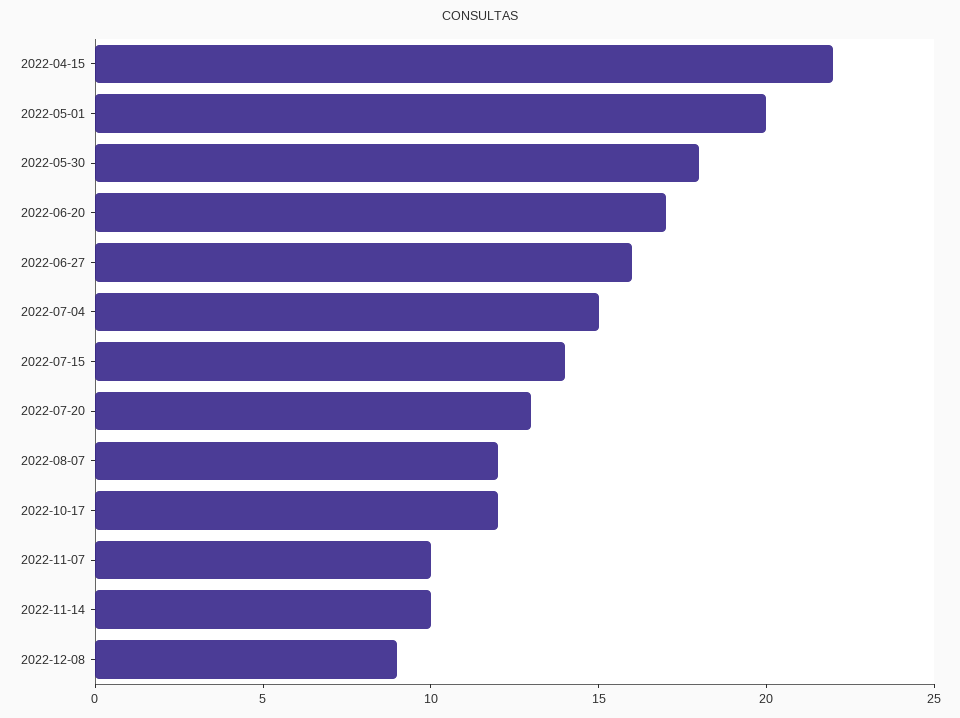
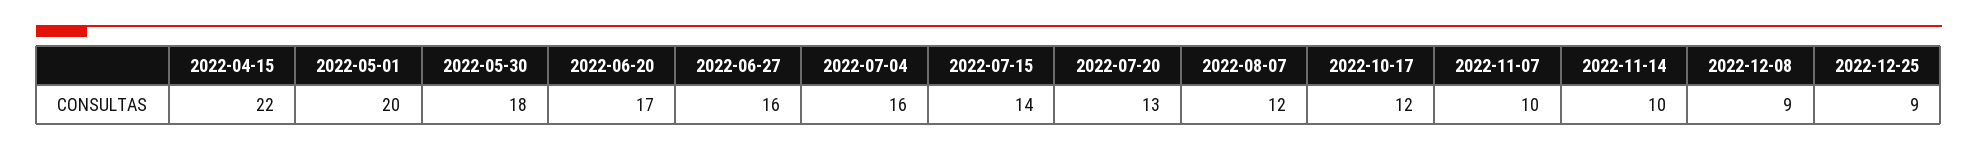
2022-07-04: 15 -> 16
2022-12-25: none -> 9

